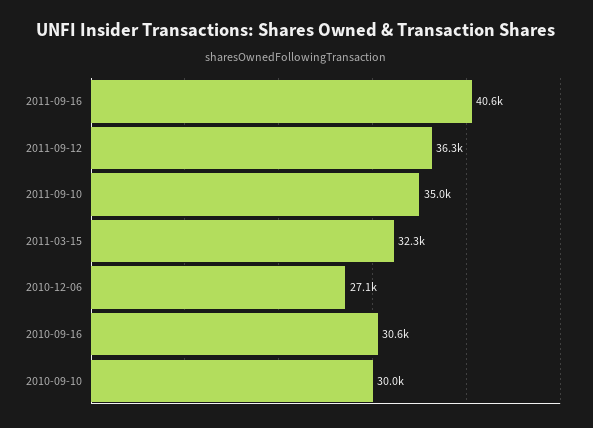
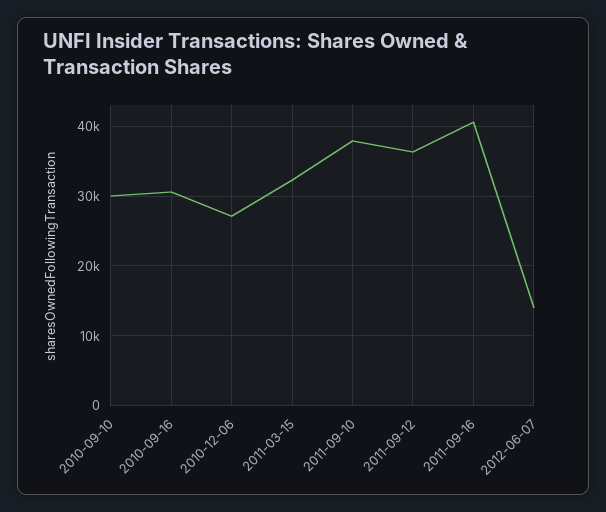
2011-09-10: 35000 -> 38000
2012-06-07: none -> 14000

